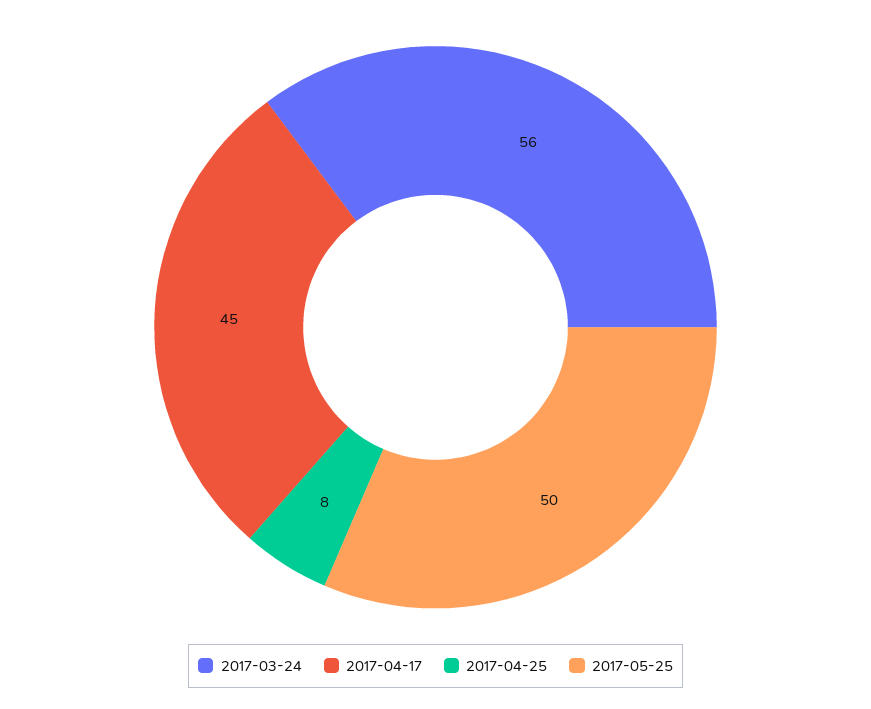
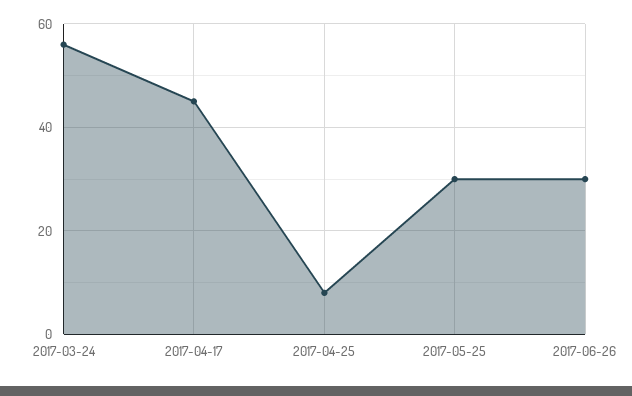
2017-05-25: 50 -> 30
2017-06-26: none -> 30

